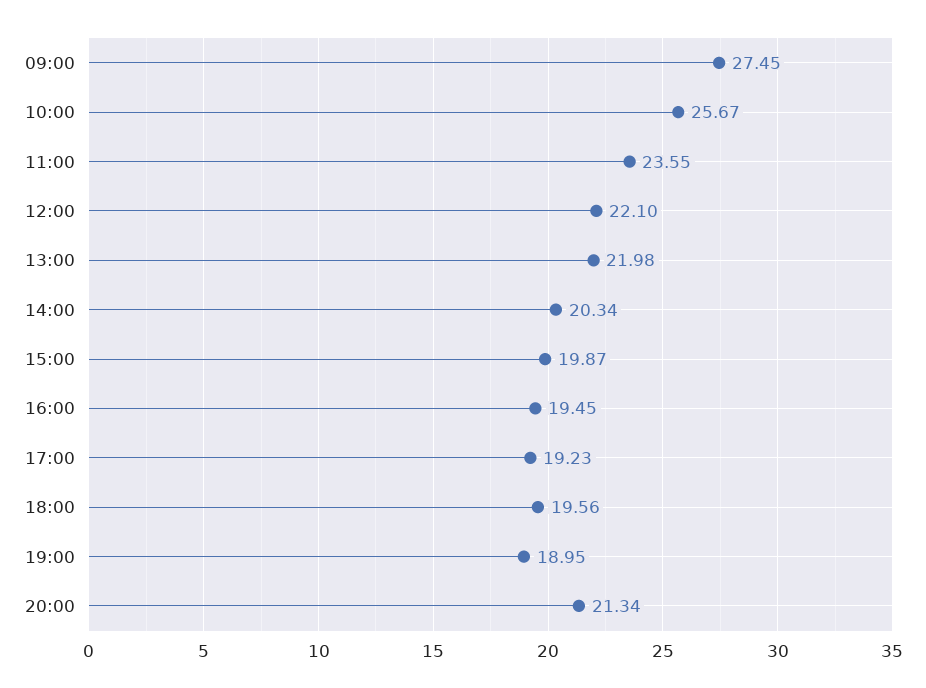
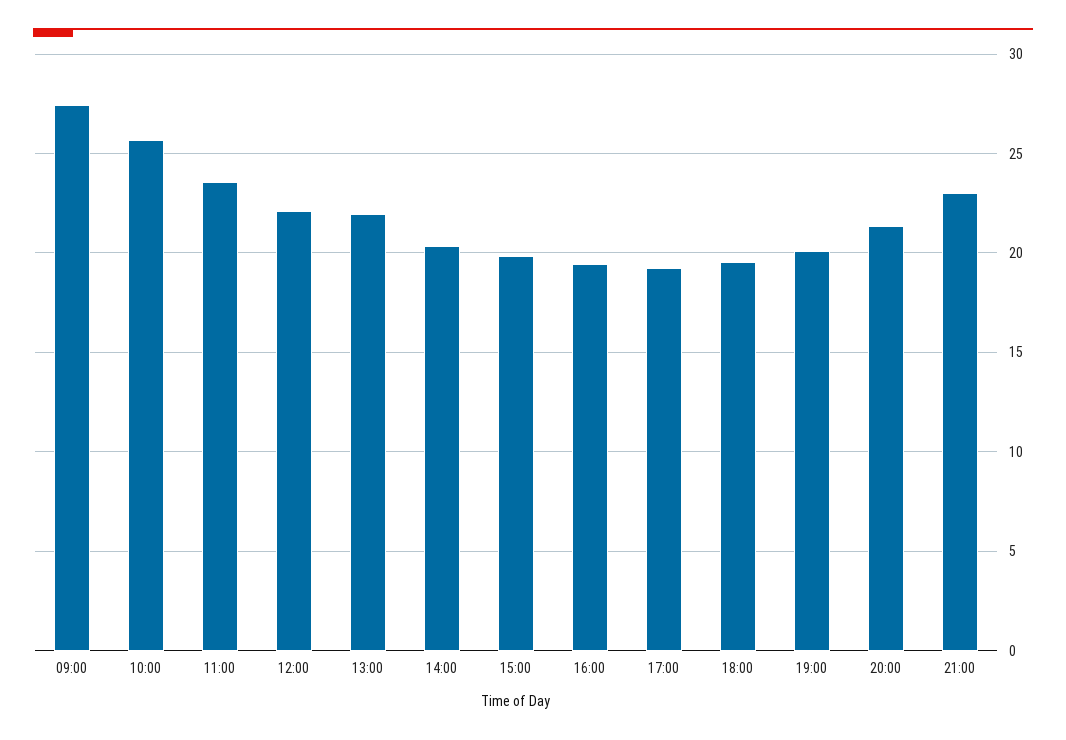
19:00: 18.95 -> 20
21:00: none -> 23

